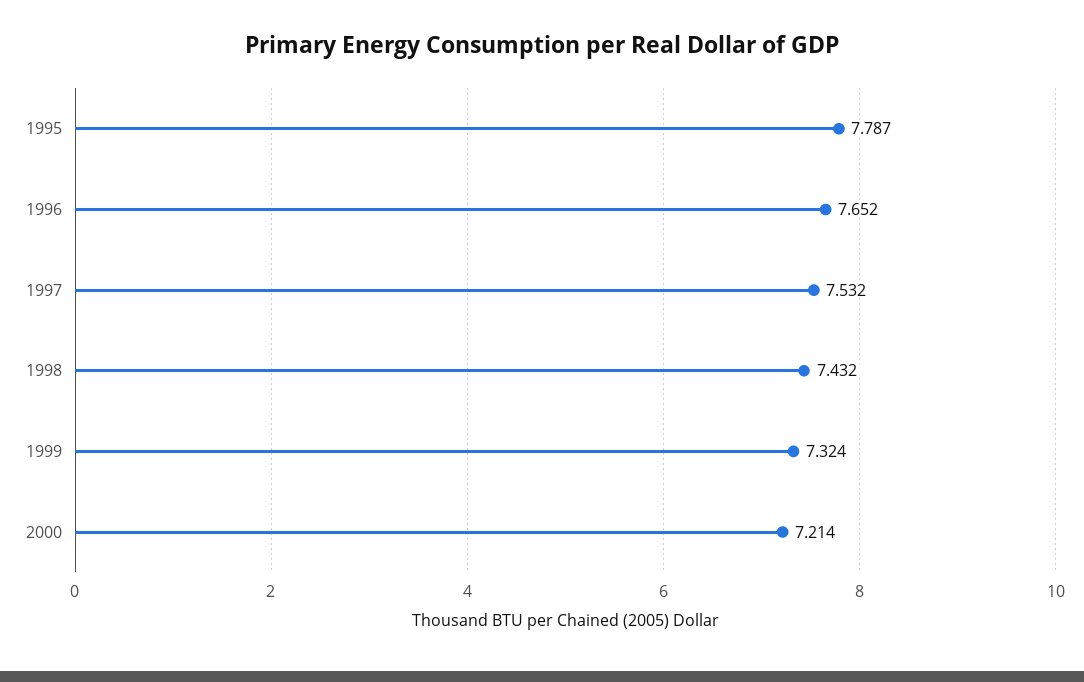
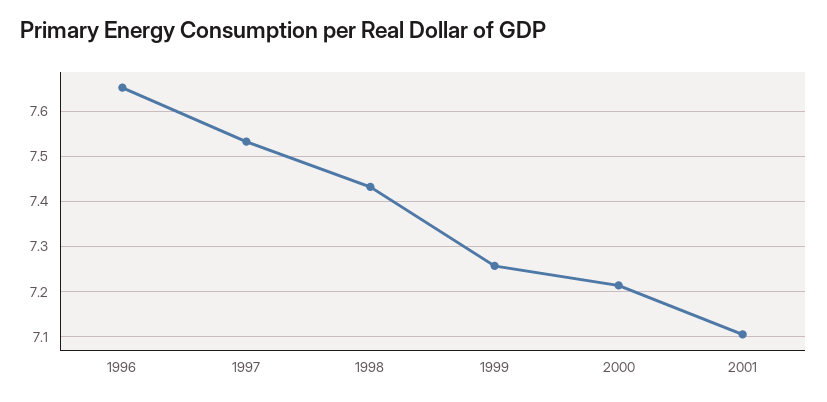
1995: 7.787 -> none
1999: 7.324 -> 7.26
2001: none -> 7.1

